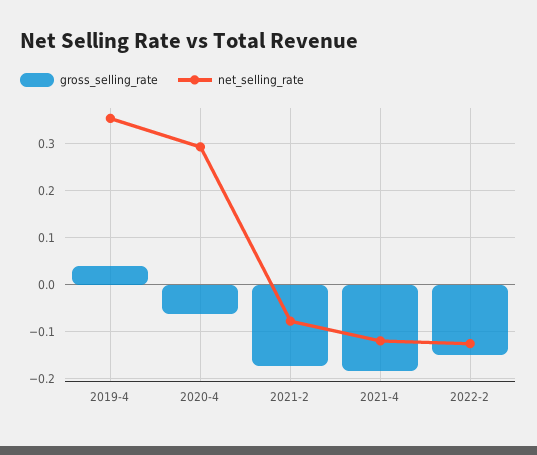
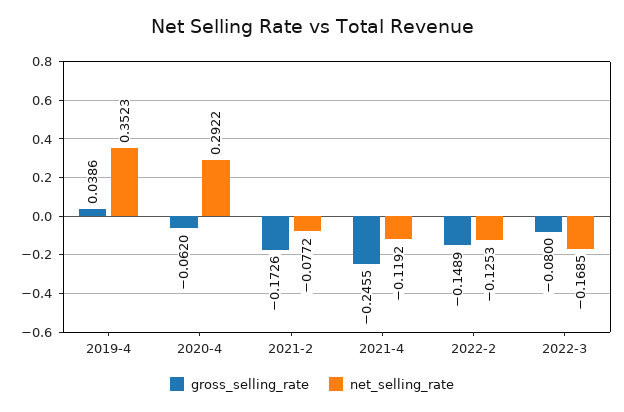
gross_selling_rate, 2021-4: -0.18 -> -0.2455
gross_selling_rate, 2022-3: none -> -0.08
net_selling_rate, 2022-3: none -> -0.1685

